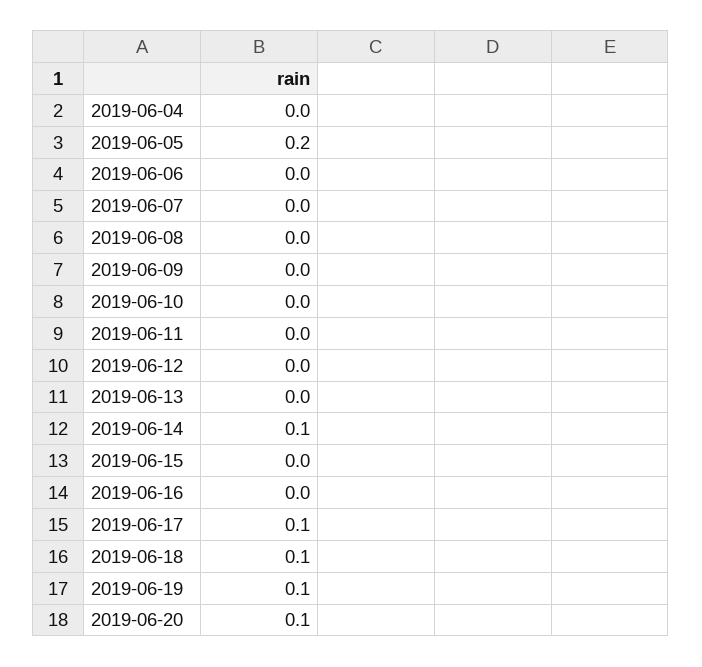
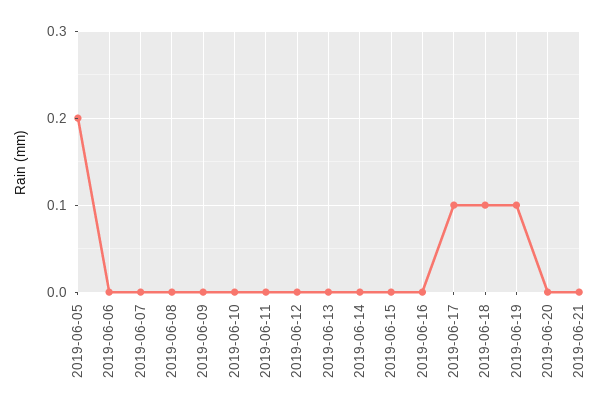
2019-06-04: 0 -> none
2019-06-14: 0.1 -> 0
2019-06-20: 0.1 -> 0
2019-06-21: none -> 0

